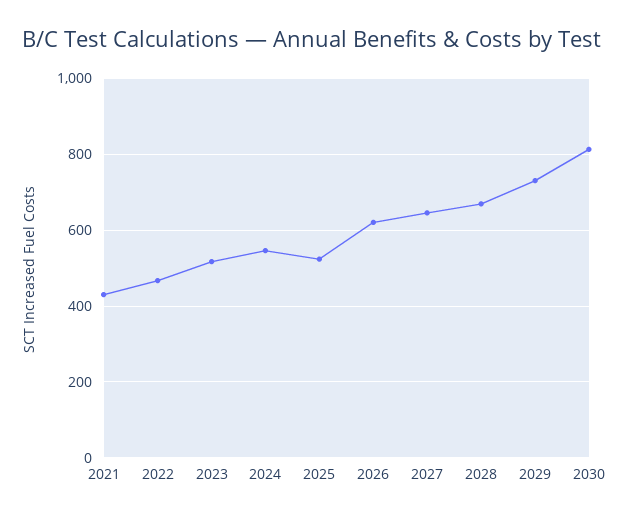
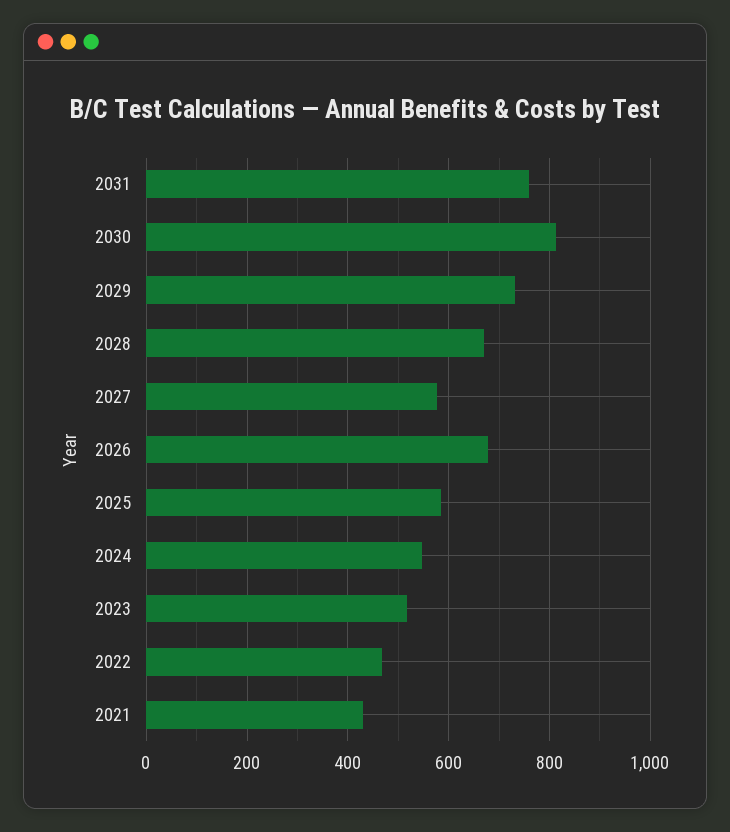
2025: 520 -> 580
2026: 620 -> 680
2027: 640 -> 580
2031: none -> 760

